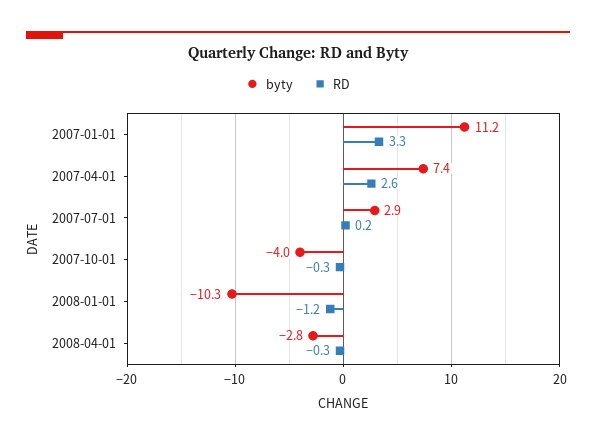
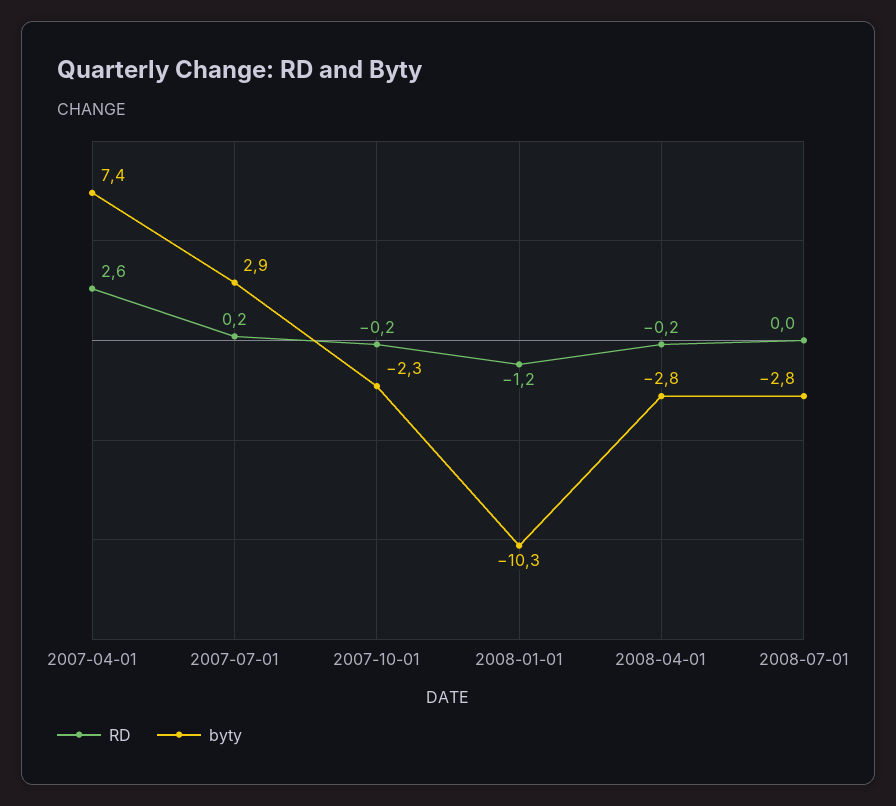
byty, 2007-01-01: 11.2 -> none
RD, 2007-01-01: 3.3 -> none
byty, 2007-10-01: -4 -> -2.3
RD, 2007-10-01: -0.3 -> -0.2
RD, 2008-04-01: -0.3 -> -0.2
RD, 2008-07-01: none -> 0
byty, 2008-07-01: none -> -2.8

